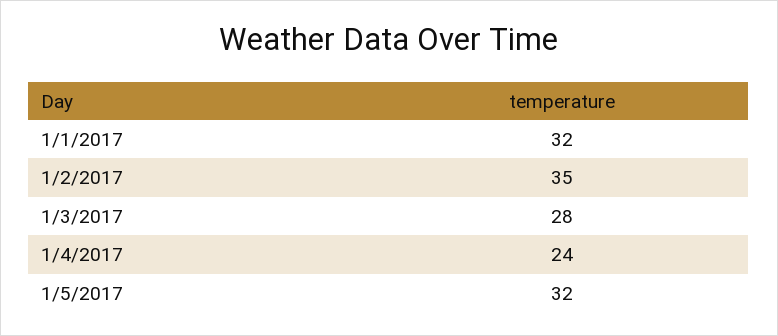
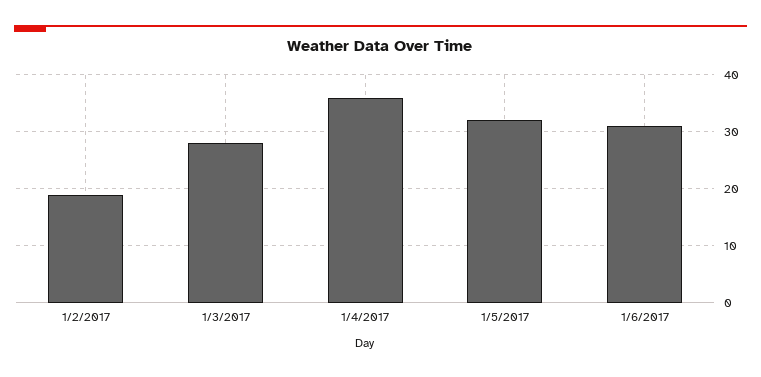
1/1/2017: 32 -> none
1/2/2017: 35 -> 20
1/4/2017: 24 -> 35
1/6/2017: none -> 30

